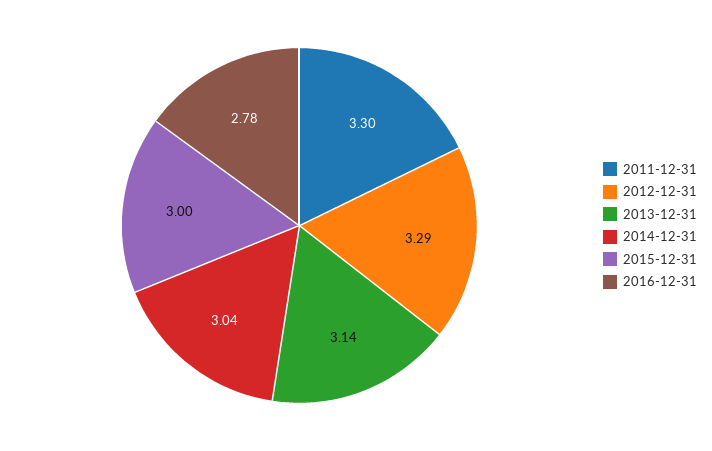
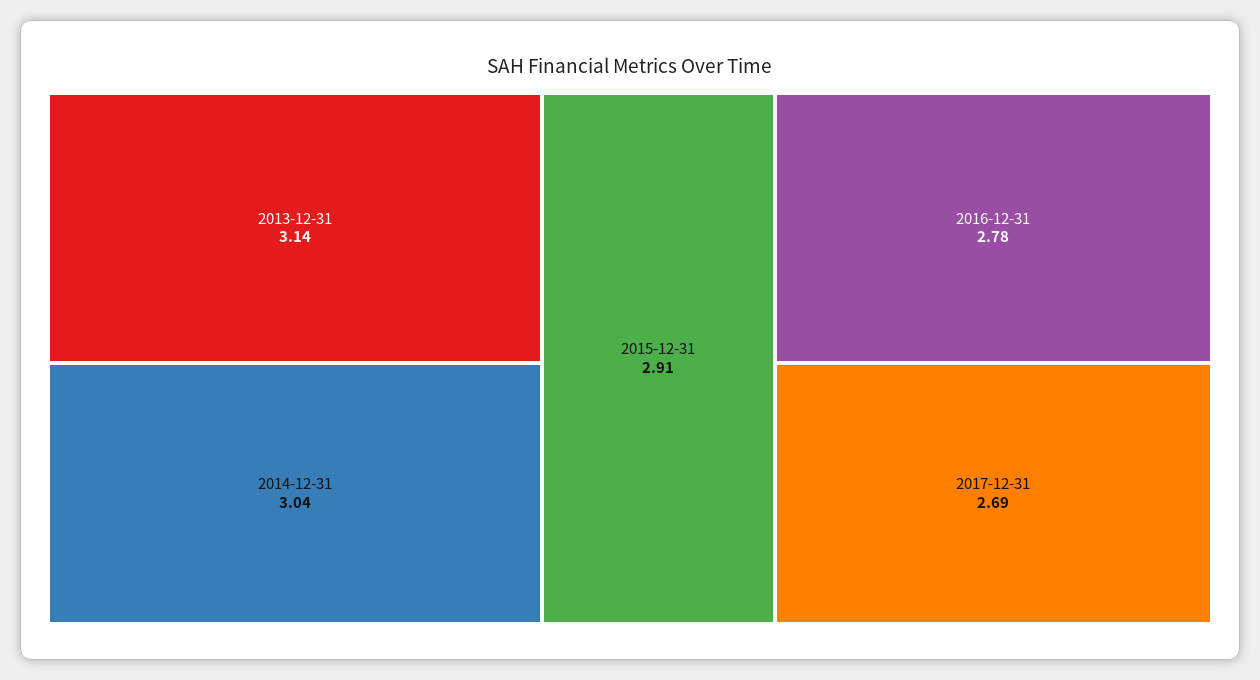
2011-12-31: 3.3 -> none
2012-12-31: 3.29 -> none
2015-12-31: 3 -> 2.91
2017-12-31: none -> 2.69

